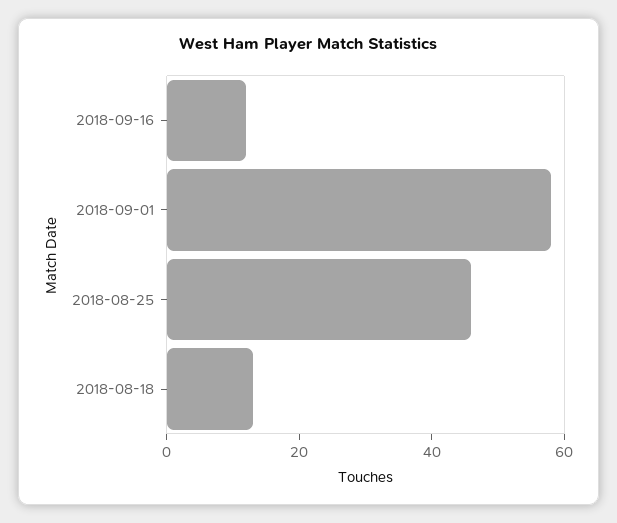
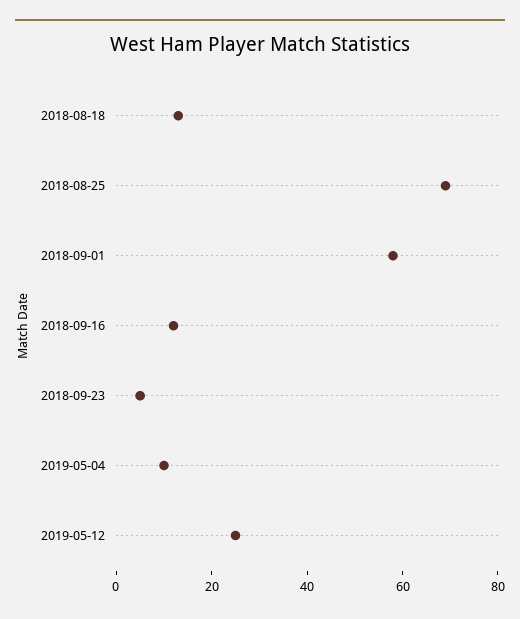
2018-08-25: 45 -> 70
2018-09-23: none -> 5
2019-05-04: none -> 10
2019-05-12: none -> 25

